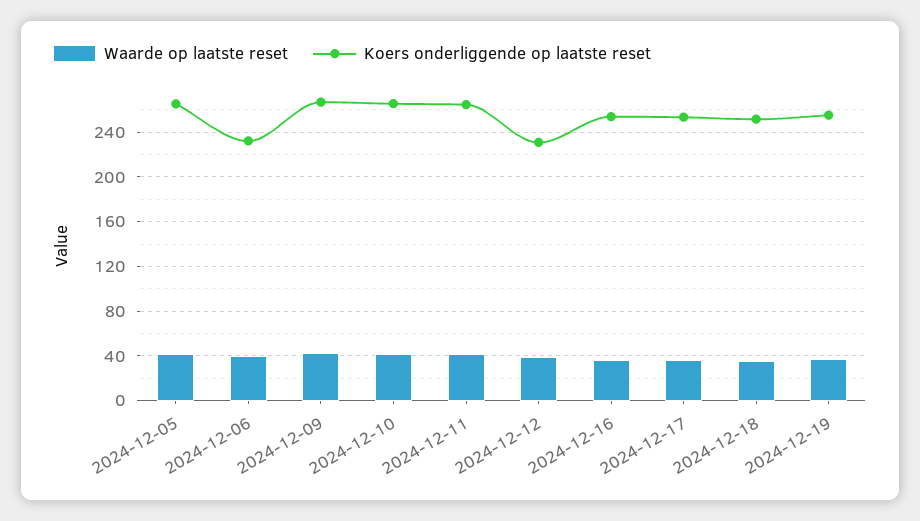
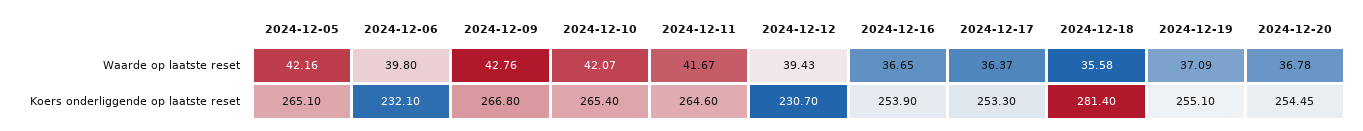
Koers onderliggende op laatste reset, 2024-12-18: 250 -> 281.4
Waarde op laatste reset, 2024-12-20: none -> 36.78
Koers onderliggende op laatste reset, 2024-12-20: none -> 254.45

